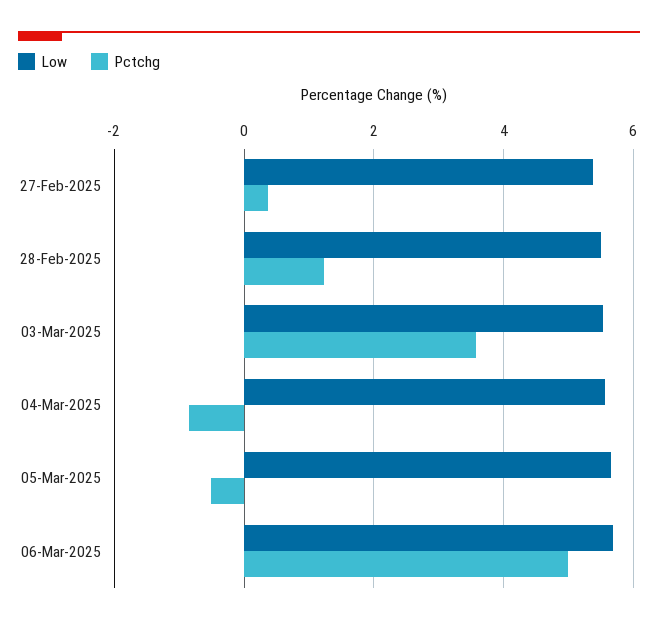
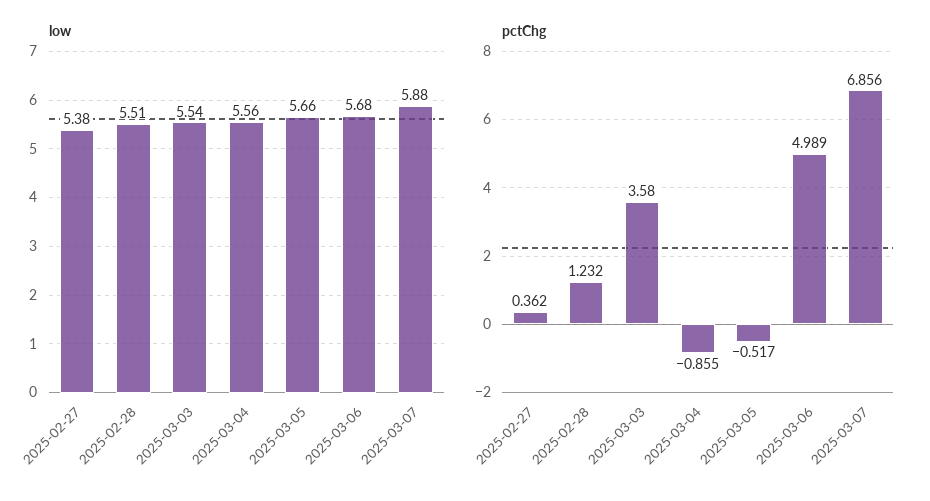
Low, 2025-03-07: none -> 5.88
Pctchg, 2025-03-07: none -> 6.856

